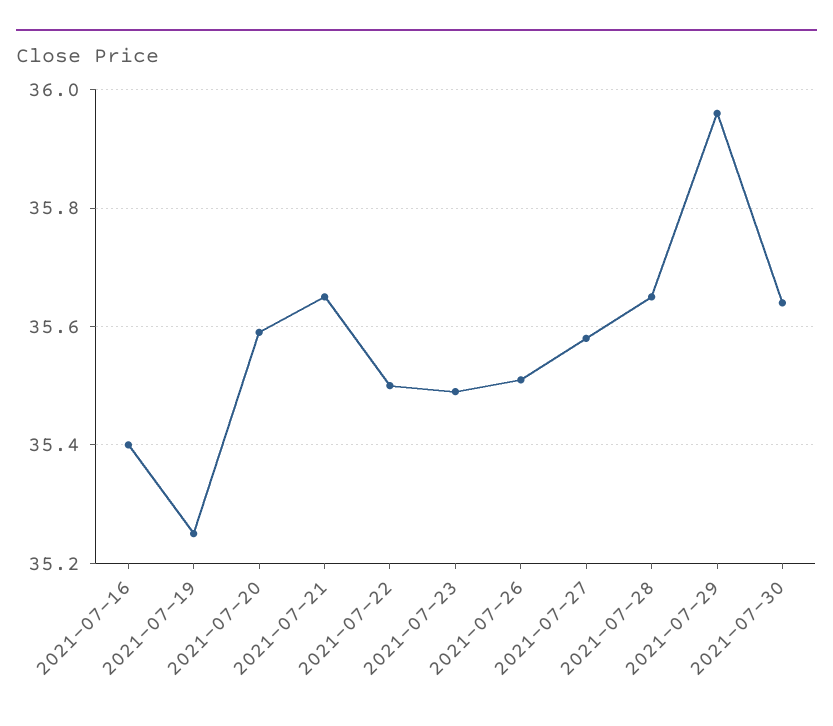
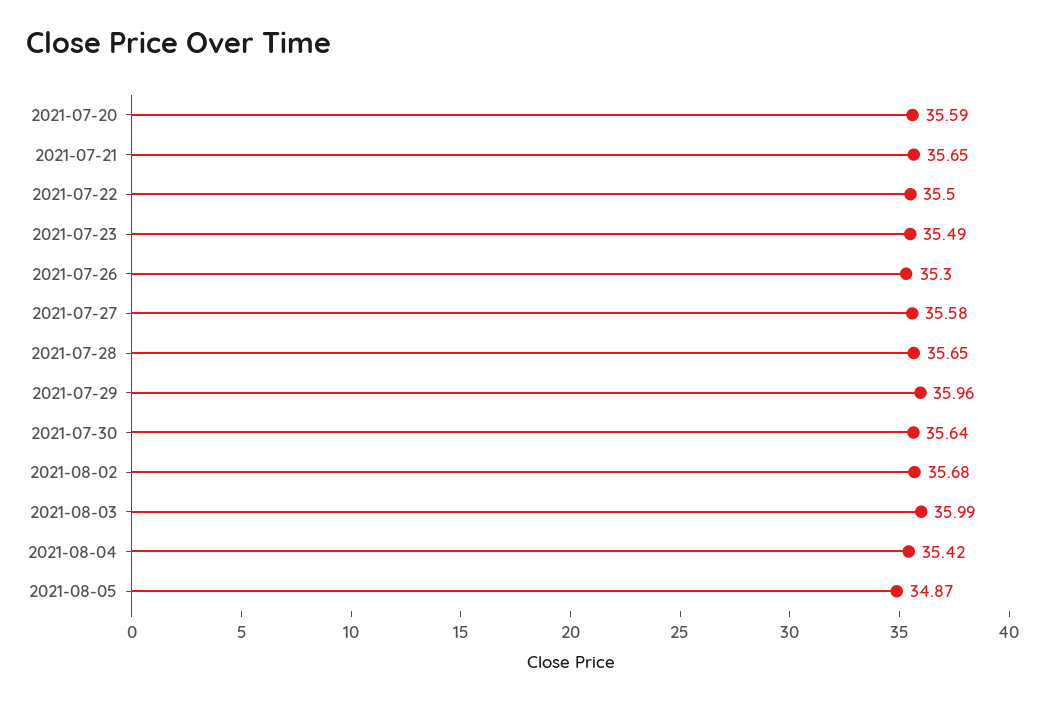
2021-07-16: 35.4 -> none
2021-07-19: 35.25 -> none
2021-07-26: 35.5 -> 35.3
2021-08-02: none -> 35.68
2021-08-03: none -> 35.99
2021-08-04: none -> 35.42
2021-08-05: none -> 34.87

